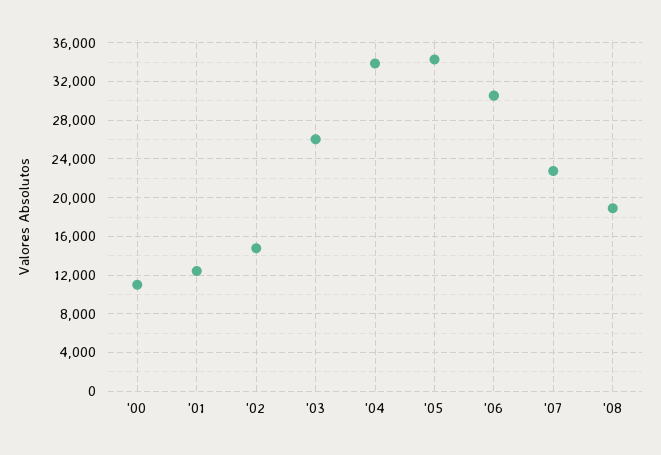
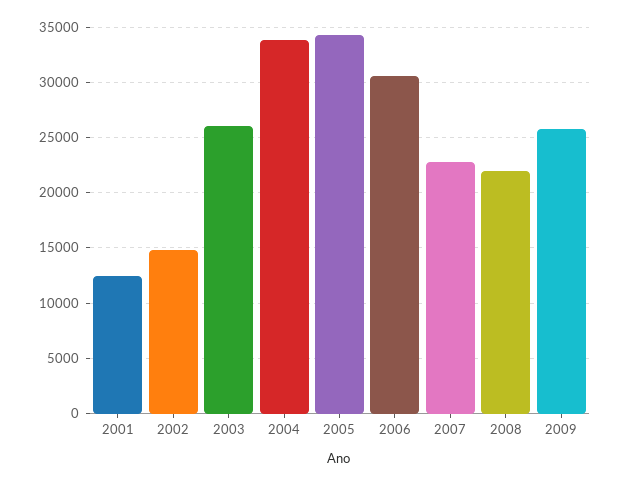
'00: 11000 -> none
'08: 19000 -> 22000
2009: none -> 26000

